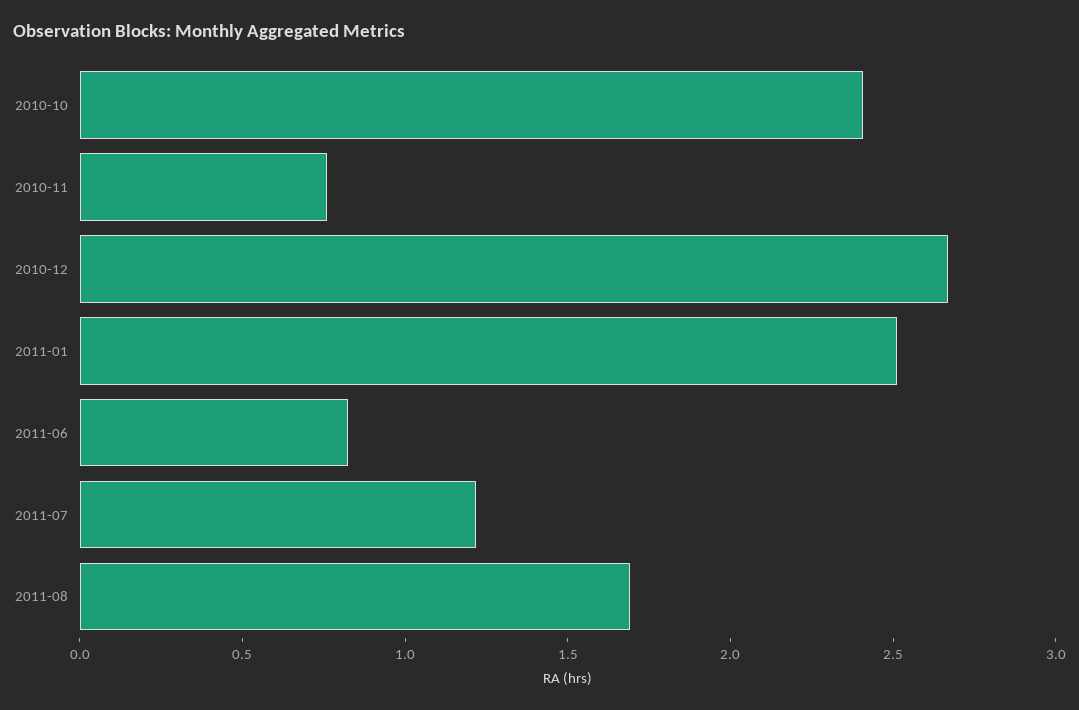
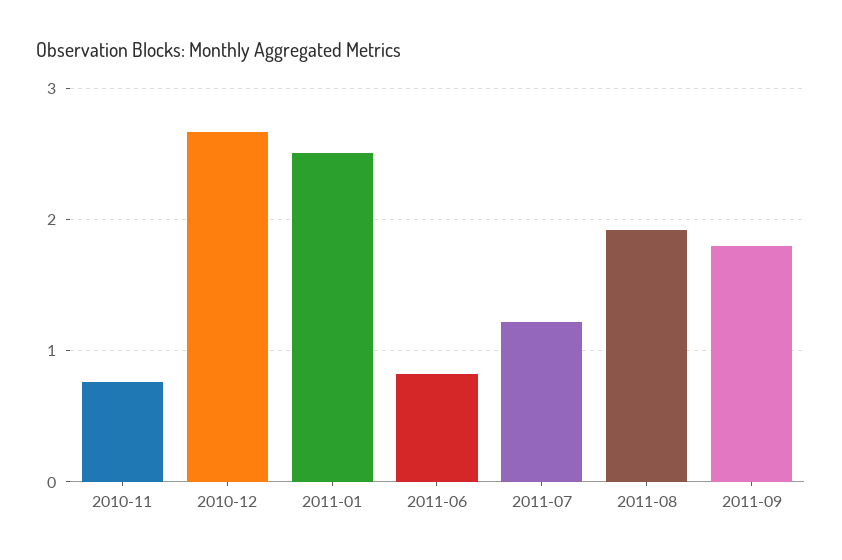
2010-10: 2.4 -> none
2011-08: 1.7 -> 1.9
2011-09: none -> 1.8

